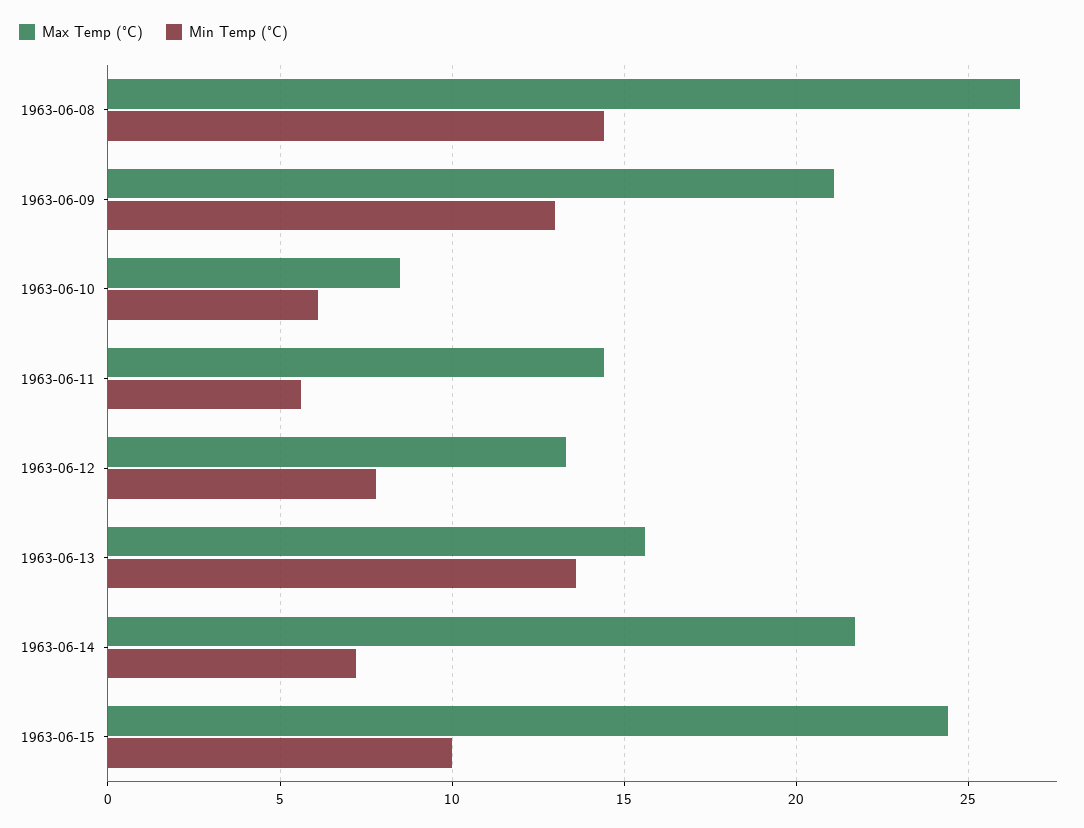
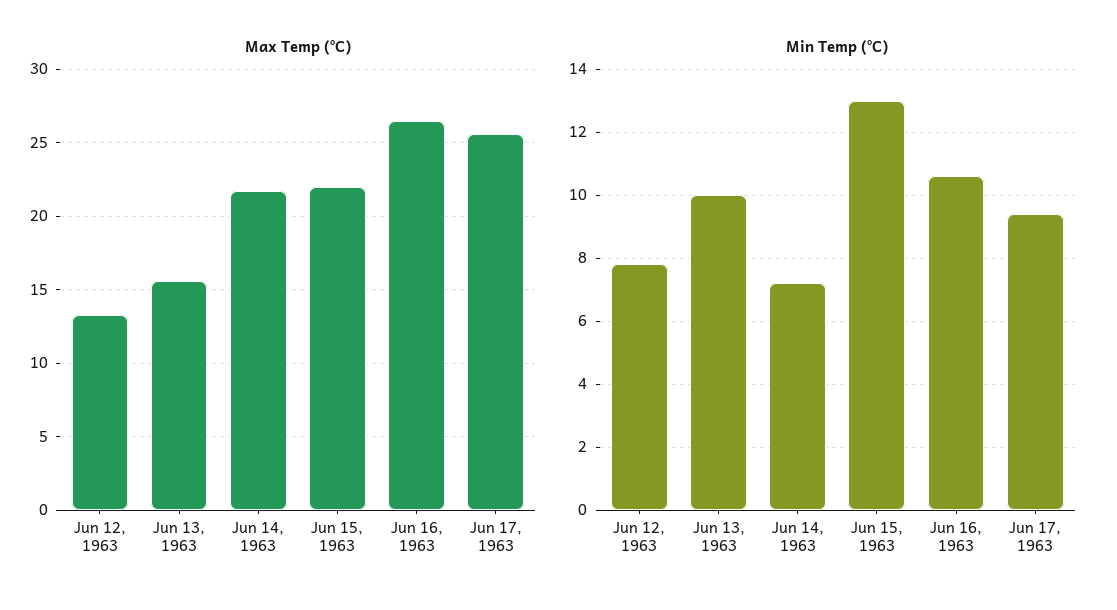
Max Temp (°C), 1963-06-08: 26.5 -> none
Min Temp (°C), 1963-06-08: 14.5 -> none
Max Temp (°C), 1963-06-09: 21 -> none
Min Temp (°C), 1963-06-09: 13 -> none
Max Temp (°C), 1963-06-10: 8.5 -> none
Min Temp (°C), 1963-06-10: 6 -> none
Max Temp (°C), 1963-06-11: 14.5 -> none
Min Temp (°C), 1963-06-11: 5.5 -> none
Min Temp (°C), 1963-06-13: 13.5 -> 10
Max Temp (°C), 1963-06-15: 24.5 -> 22
Min Temp (°C), 1963-06-15: 10 -> 13
Max Temp (°C), Jun 16, 1963: none -> 26.5
Max Temp (°C), Jun 17, 1963: none -> 25.5
Min Temp (°C), Jun 16, 1963: none -> 10.5
Min Temp (°C), Jun 17, 1963: none -> 9.5

